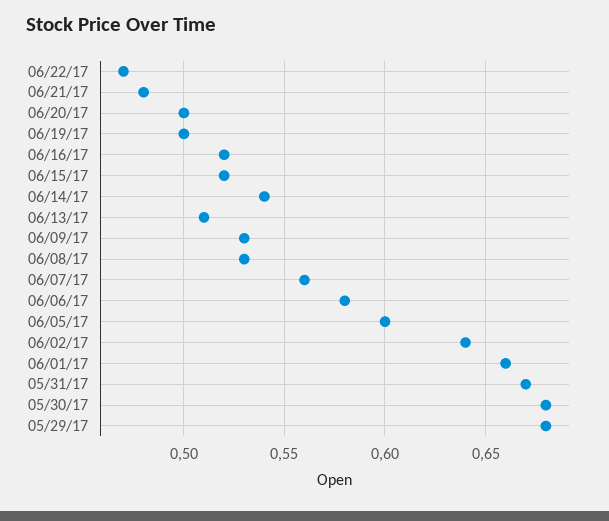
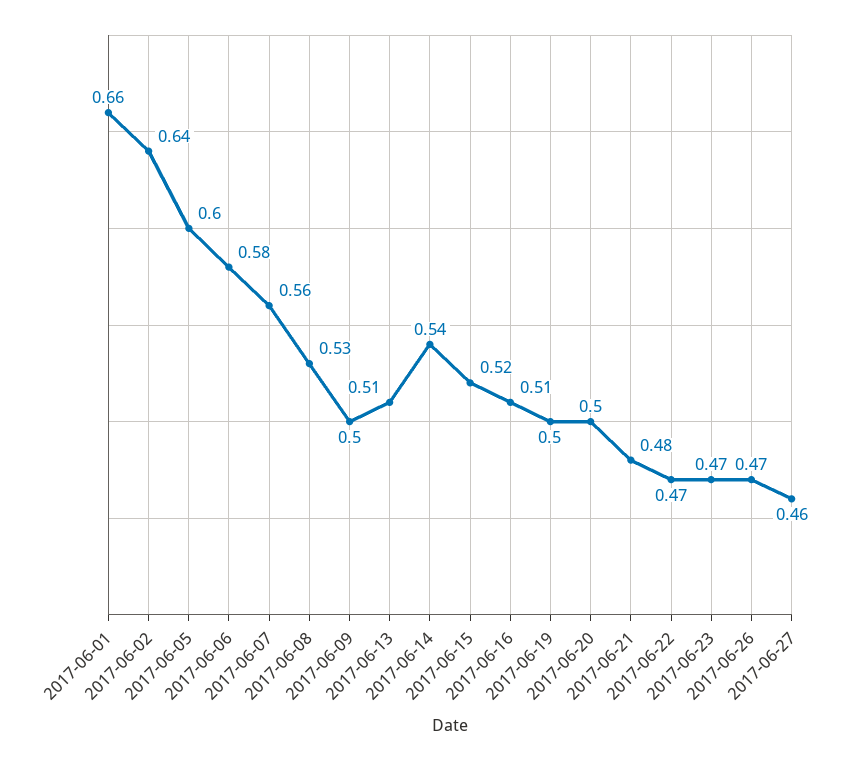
06/16/17: 0.52 -> 0.51
06/09/17: 0.53 -> 0.5
05/31/17: 0.67 -> none
05/30/17: 0.68 -> none
05/29/17: 0.68 -> none
2017-06-23: none -> 0.47
2017-06-26: none -> 0.47
2017-06-27: none -> 0.46

